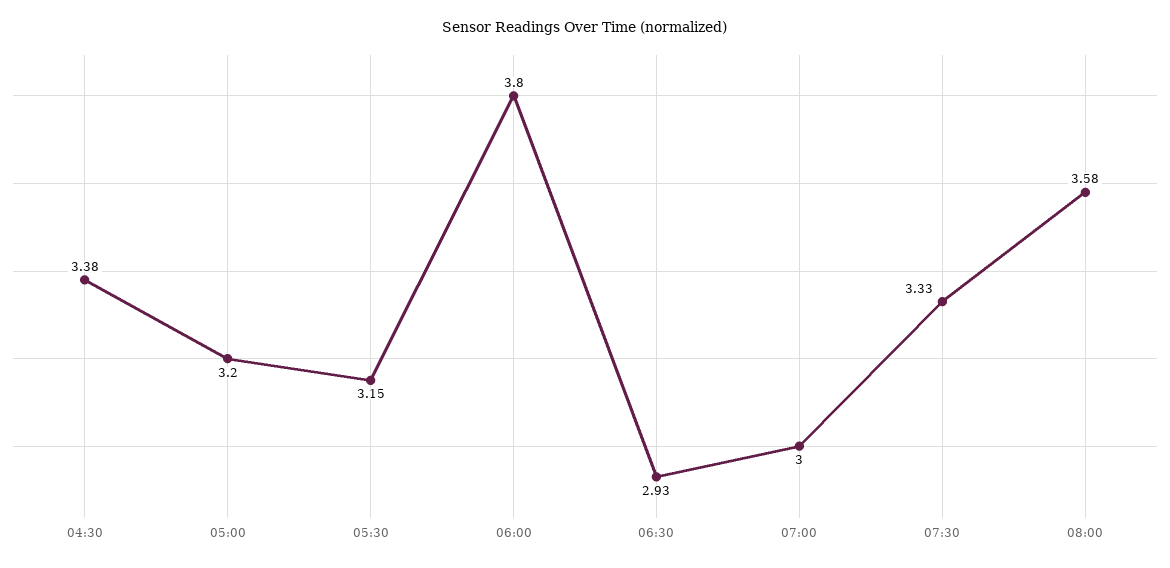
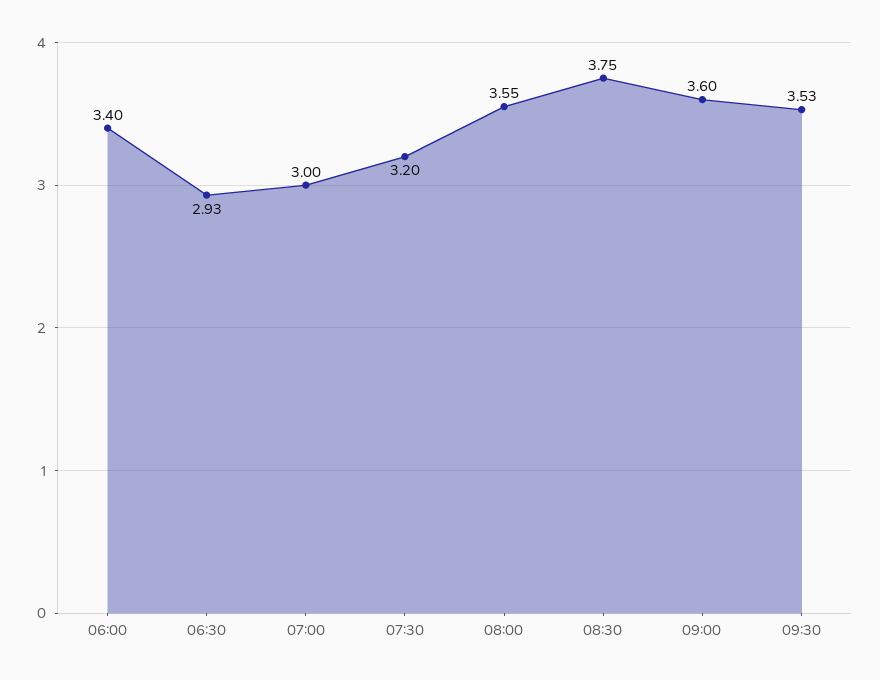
04:30: 3.38 -> none
05:00: 3.2 -> none
05:30: 3.15 -> none
06:00: 3.8 -> 3.4
07:30: 3.33 -> 3.2
08:00: 3.58 -> 3.55
08:30: none -> 3.75
09:00: none -> 3.6
09:30: none -> 3.53

